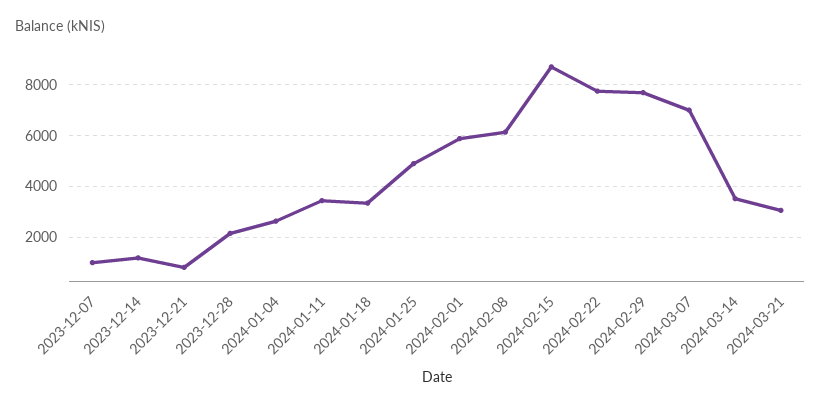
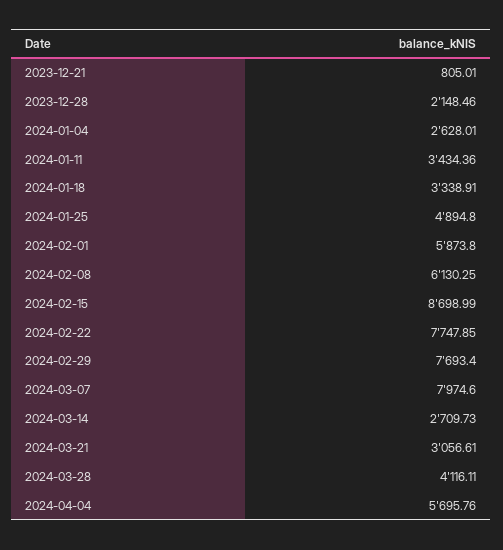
2023-12-07: 1000 -> none
2023-12-14: 1250 -> none
2024-03-07: 7000 -> 7974.6
2024-03-14: 3500 -> 2709.73
2024-03-28: none -> 4116.11
2024-04-04: none -> 5695.76

